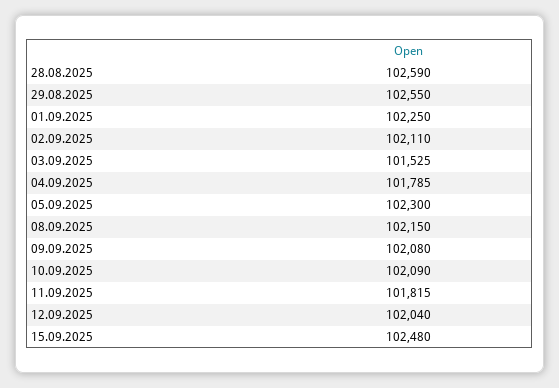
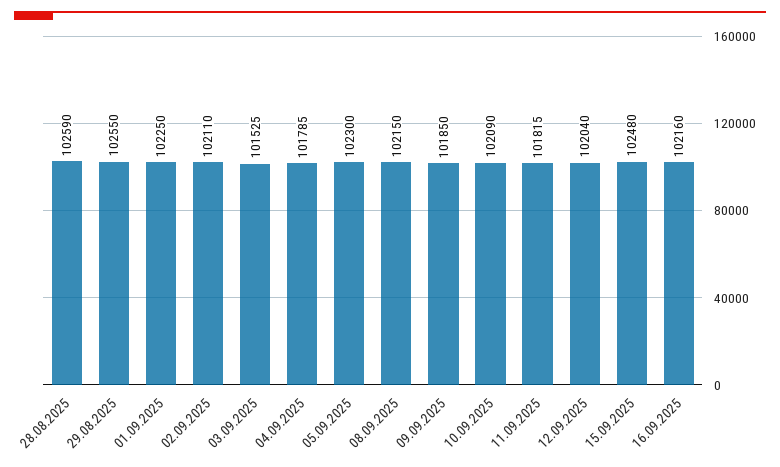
09.09.2025: 102080 -> 101850
16.09.2025: none -> 102160

